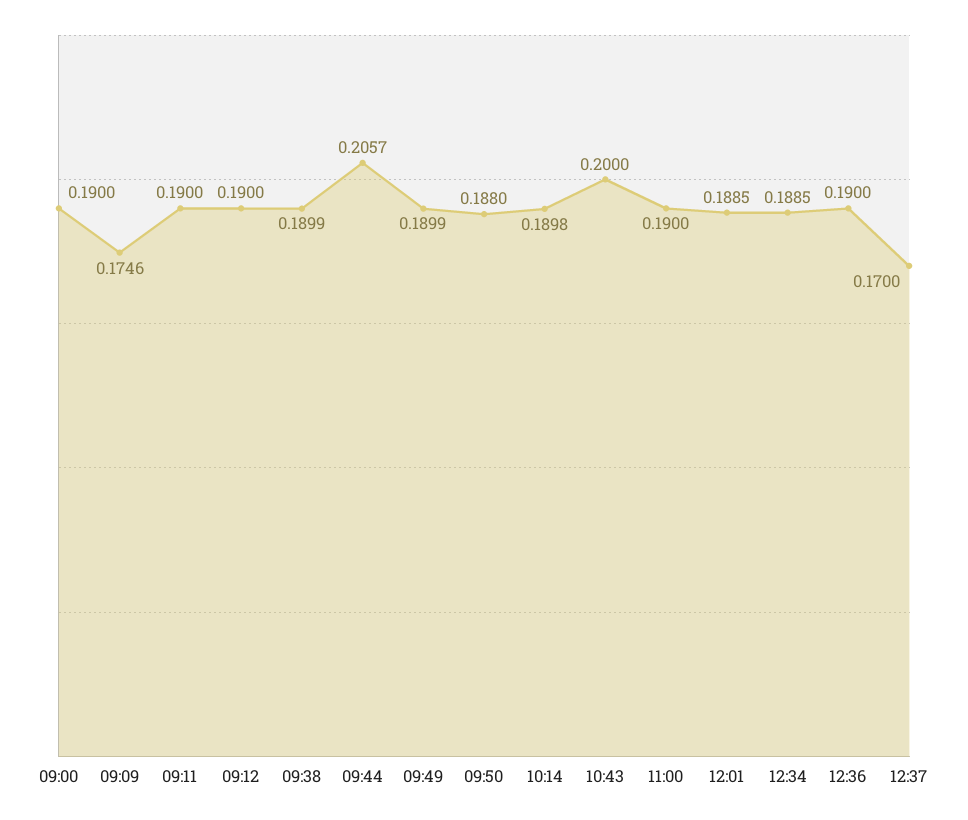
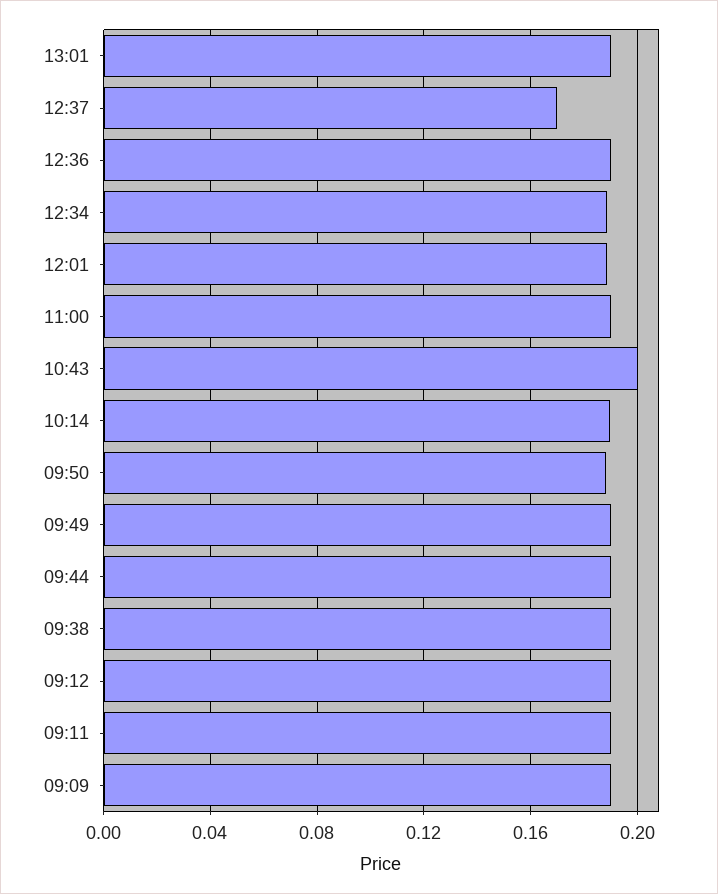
09:00: 0.19 -> none
09:09: 0.1746 -> 0.19
09:44: 0.2057 -> 0.19
13:01: none -> 0.19

